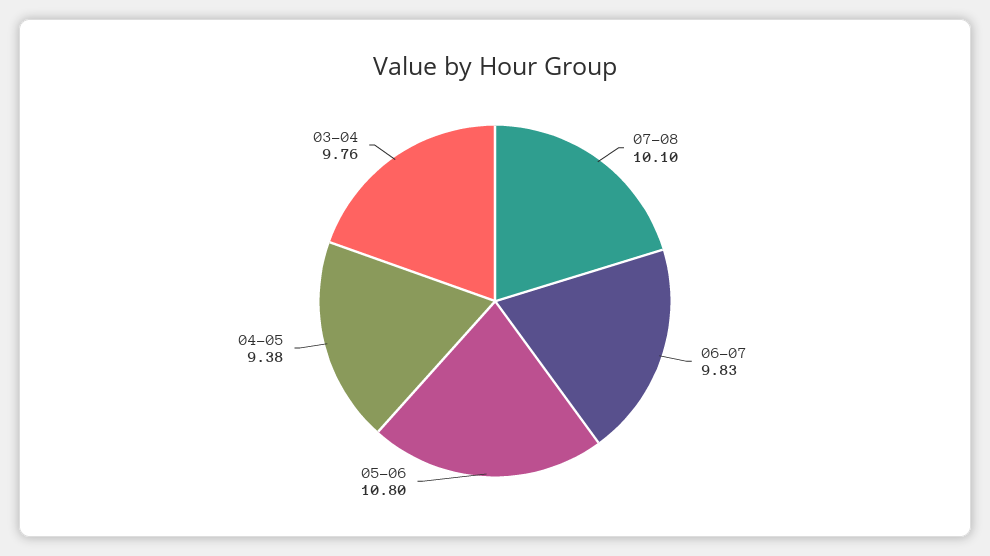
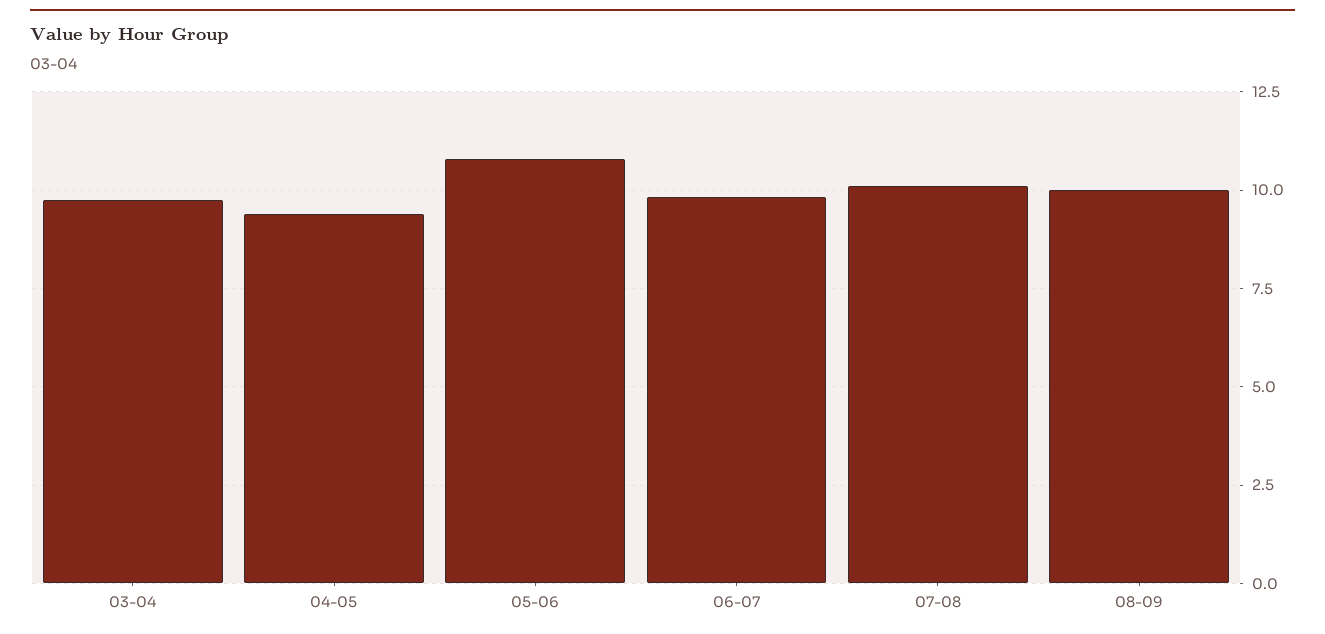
08-09: none -> 10

